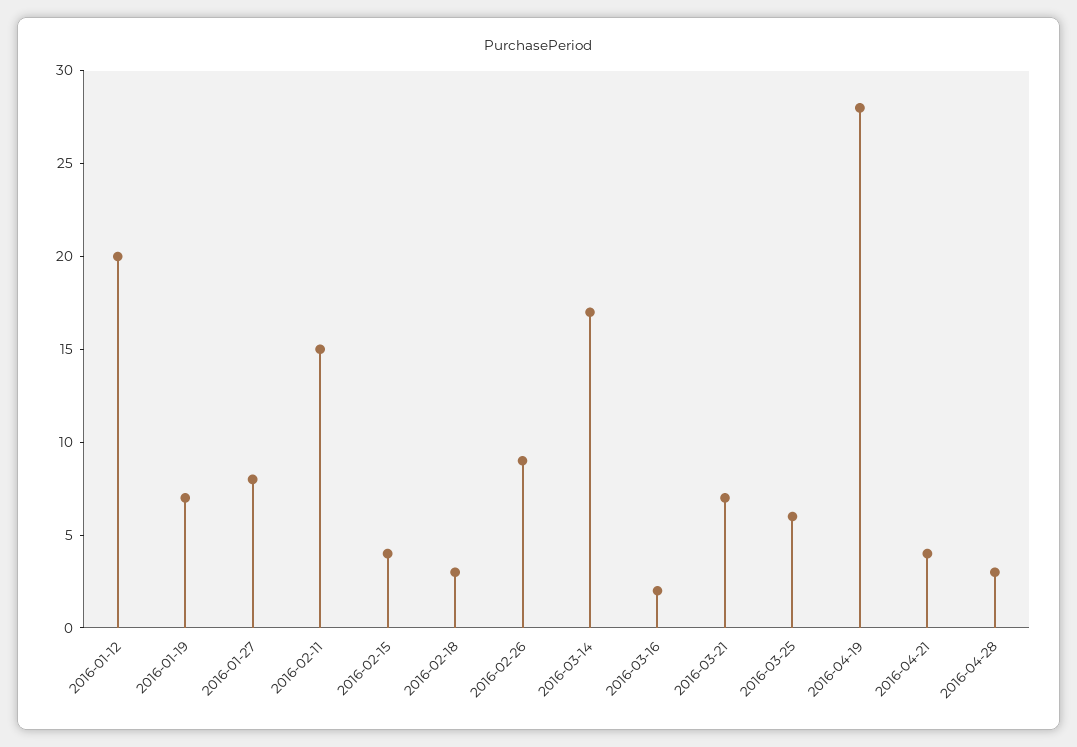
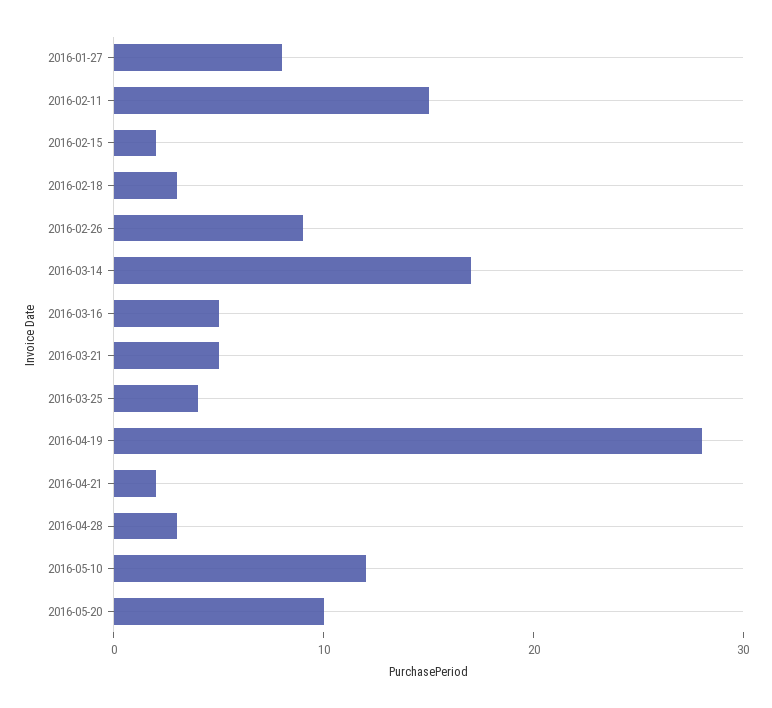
2016-01-12: 20 -> none
2016-01-19: 7 -> none
2016-02-15: 4 -> 2
2016-03-16: 2 -> 5
2016-03-21: 7 -> 5
2016-03-25: 6 -> 4
2016-04-21: 4 -> 2
2016-05-10: none -> 12
2016-05-20: none -> 10

